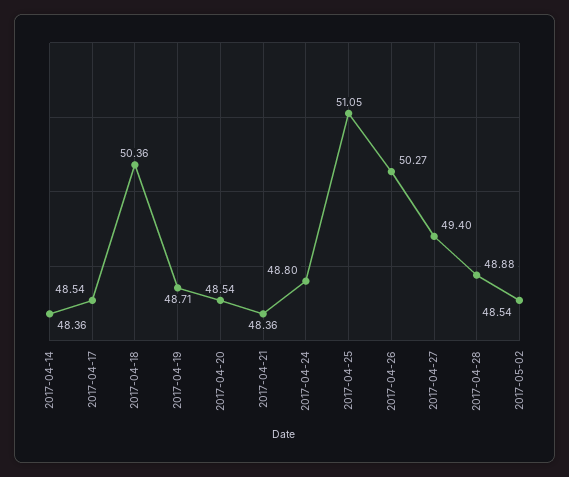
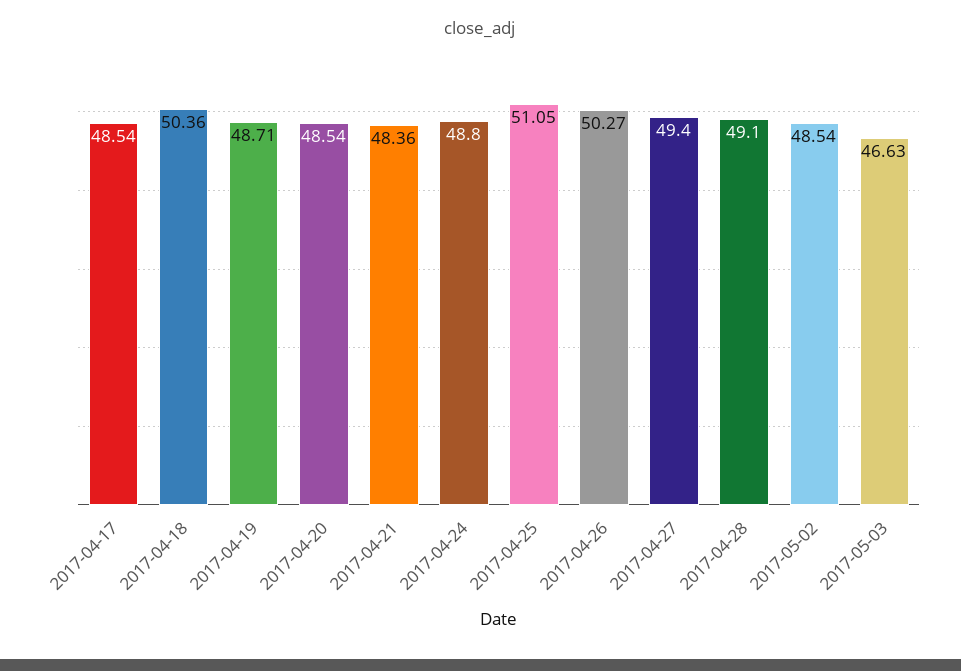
2017-04-14: 48.36 -> none
2017-04-28: 48.88 -> 49.1
2017-05-03: none -> 46.63

